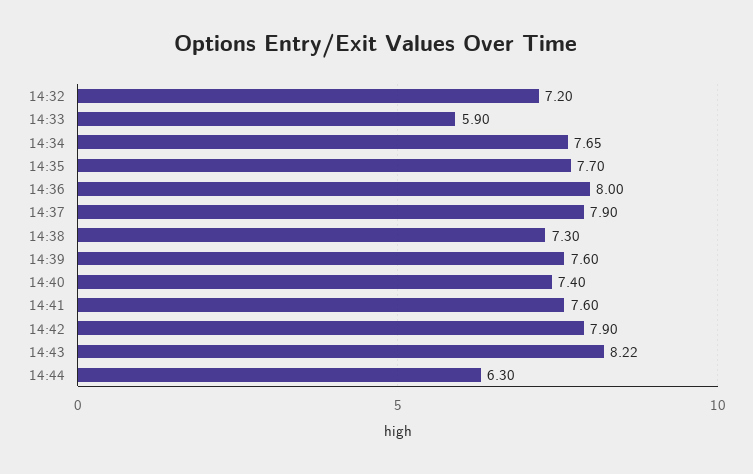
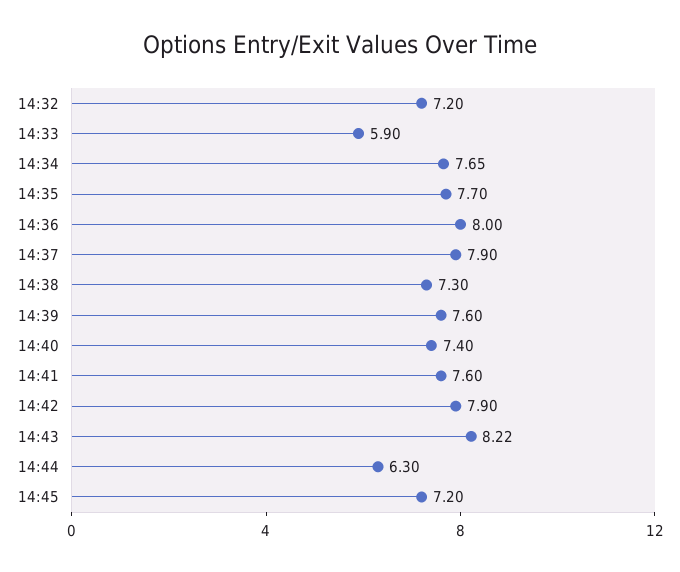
14:45: none -> 7.2

